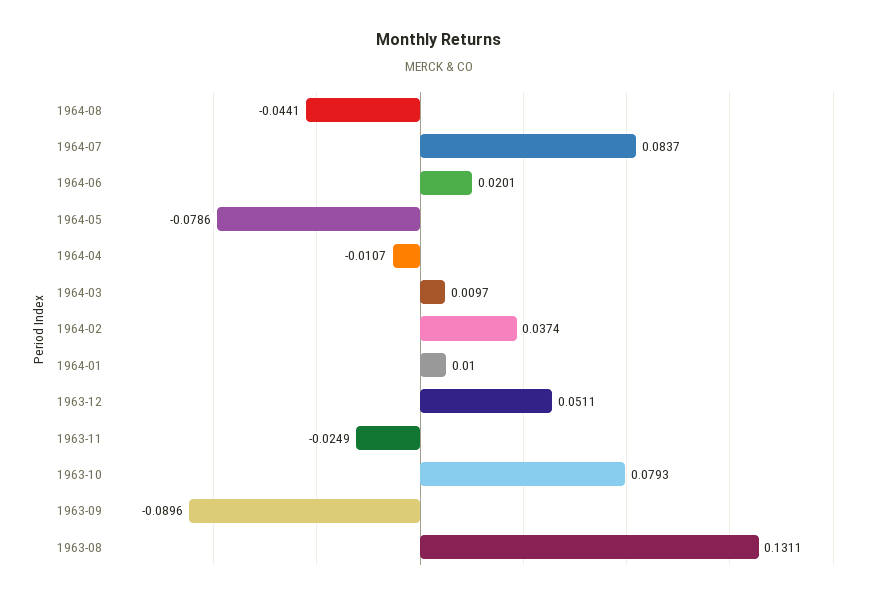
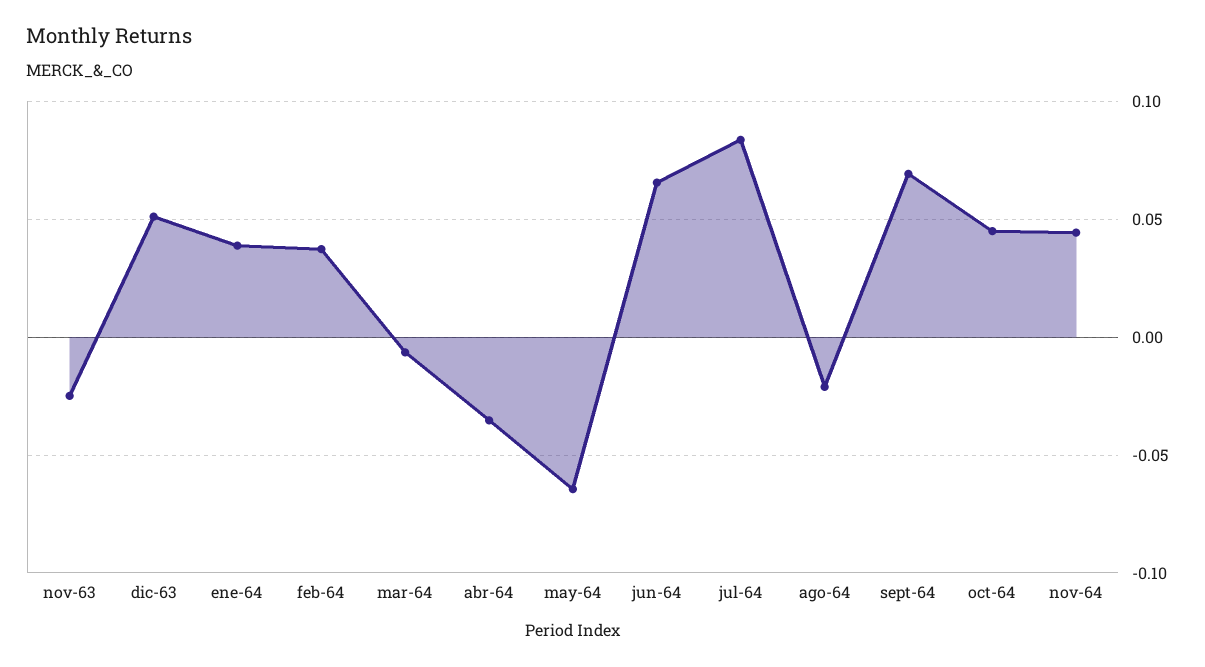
1964-08: -0.0441 -> -0.02
1964-06: 0.0201 -> 0.065
1964-05: -0.0786 -> -0.065
1964-04: -0.0107 -> -0.035
1964-03: 0.0097 -> -0.005
1964-01: 0.01 -> 0.04
1963-10: 0.0793 -> none
1963-09: -0.0896 -> none
1963-08: 0.1311 -> none
sept-64: none -> 0.07
oct-64: none -> 0.045
nov-64: none -> 0.045

